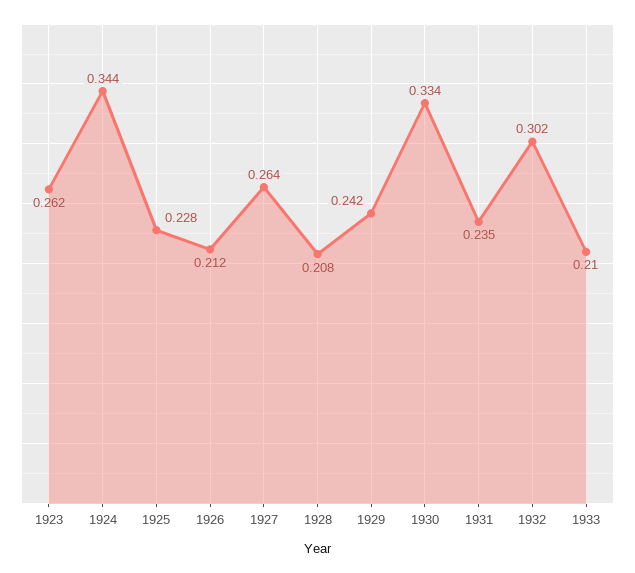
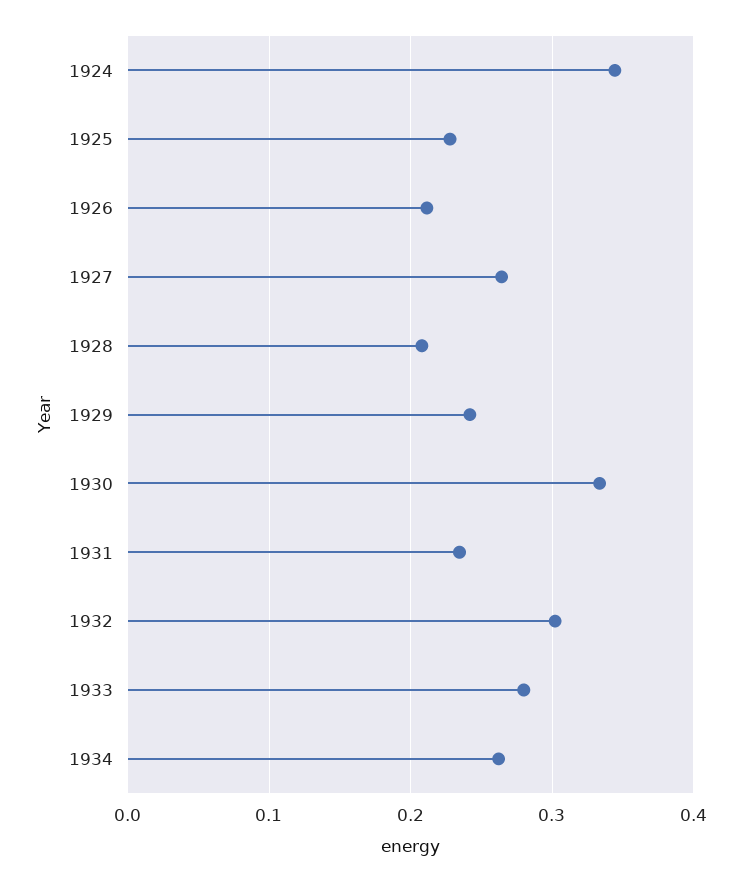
1923: 0.262 -> none
1933: 0.21 -> 0.28
1934: none -> 0.26

